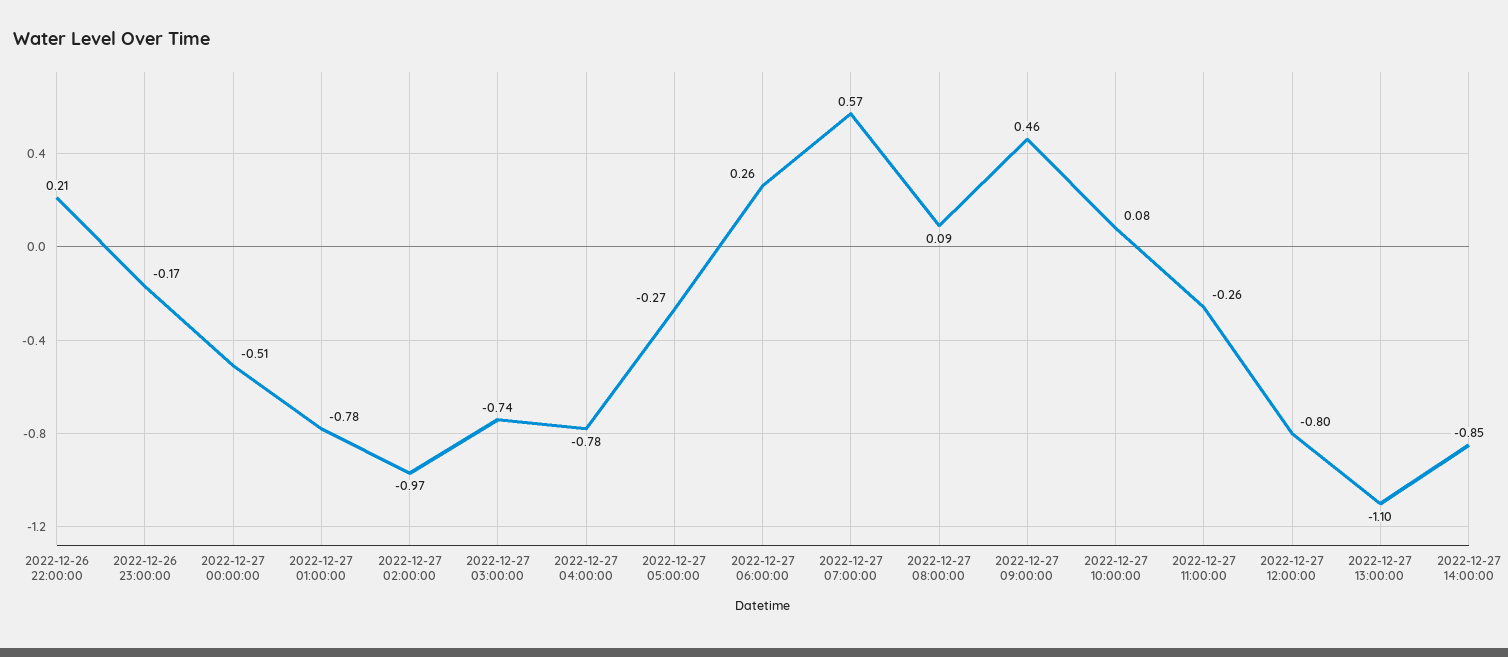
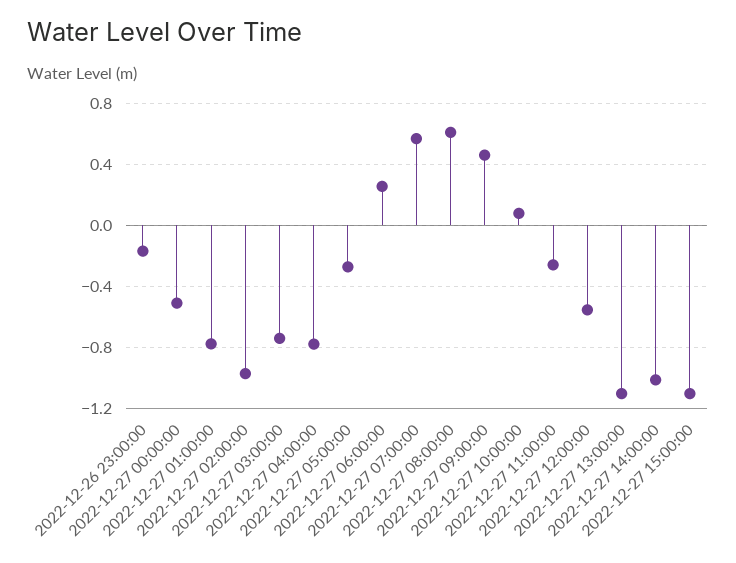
2022-12-26 22:00:00: 0.21 -> none
2022-12-27 08:00:00: 0.09 -> 0.6
2022-12-27 12:00:00: -0.8 -> -0.55
2022-12-27 14:00:00: -0.85 -> -1
2022-12-27 15:00:00: none -> -1.1

